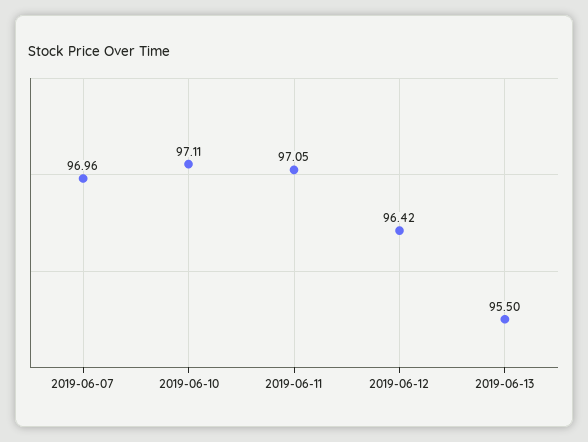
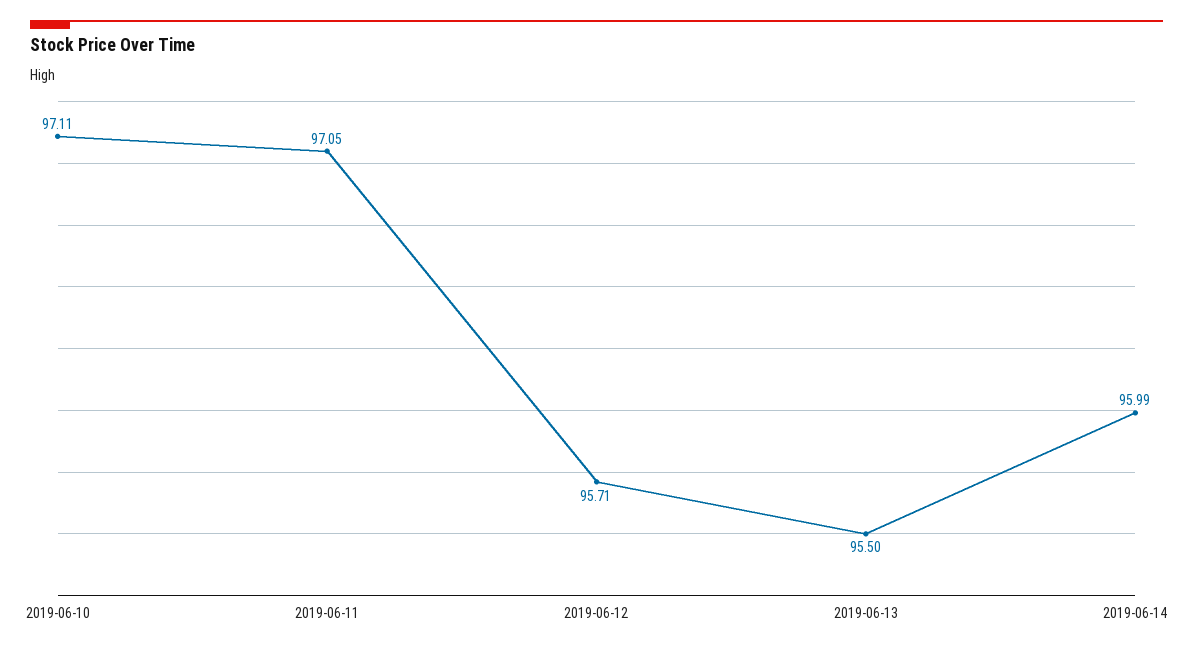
2019-06-07: 96.96 -> none
2019-06-12: 96.42 -> 95.71
2019-06-14: none -> 95.99

